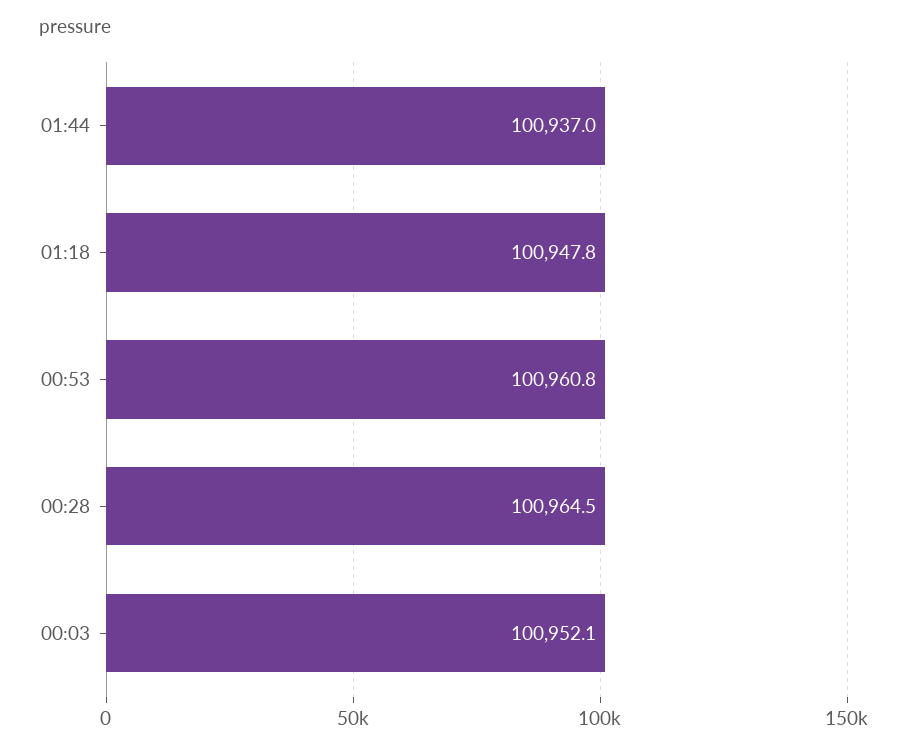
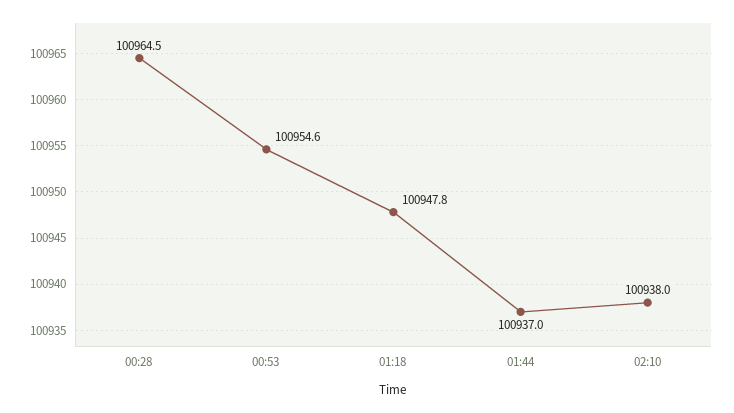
00:53: 100960.8 -> 100954.6
00:03: 100952.1 -> none
02:10: none -> 100938

